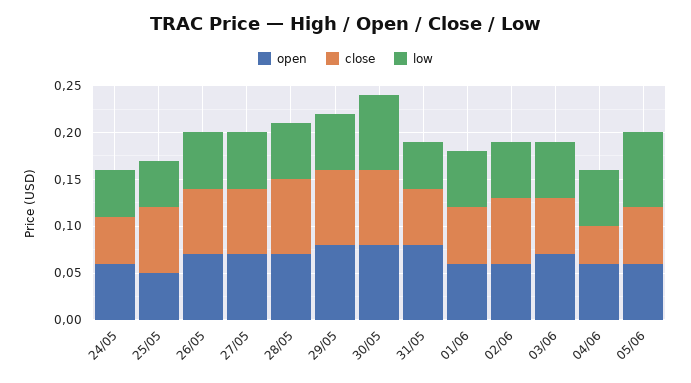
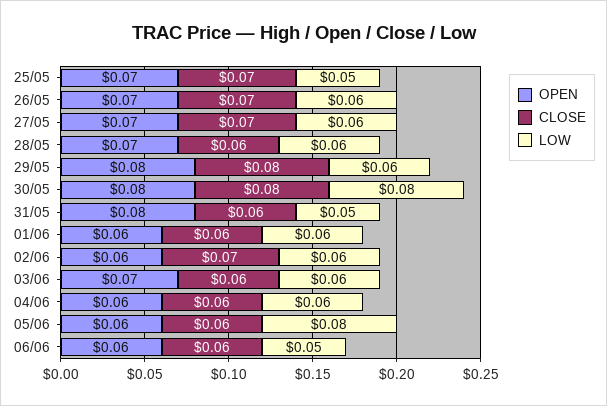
open, 24/05: 0.06 -> none
close, 24/05: 0.05 -> none
low, 24/05: 0.05 -> none
open, 25/05: 0.05 -> 0.07
close, 28/05: 0.08 -> 0.06
close, 04/06: 0.04 -> 0.06
open, 06/06: none -> 0.06
close, 06/06: none -> 0.06
low, 06/06: none -> 0.05

